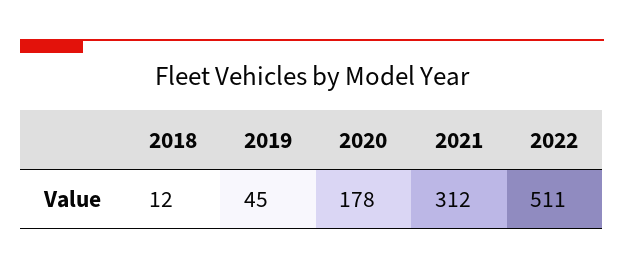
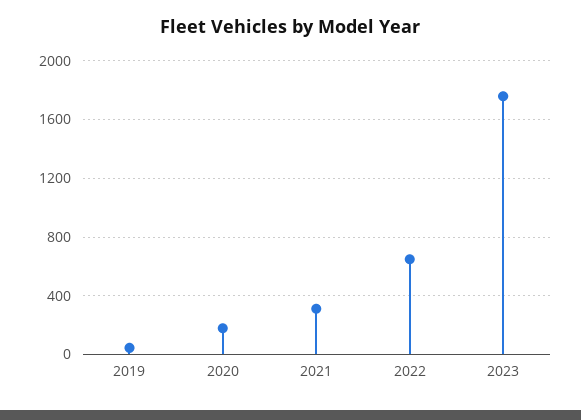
2018: 12 -> none
2022: 511 -> 650
2023: none -> 1750

